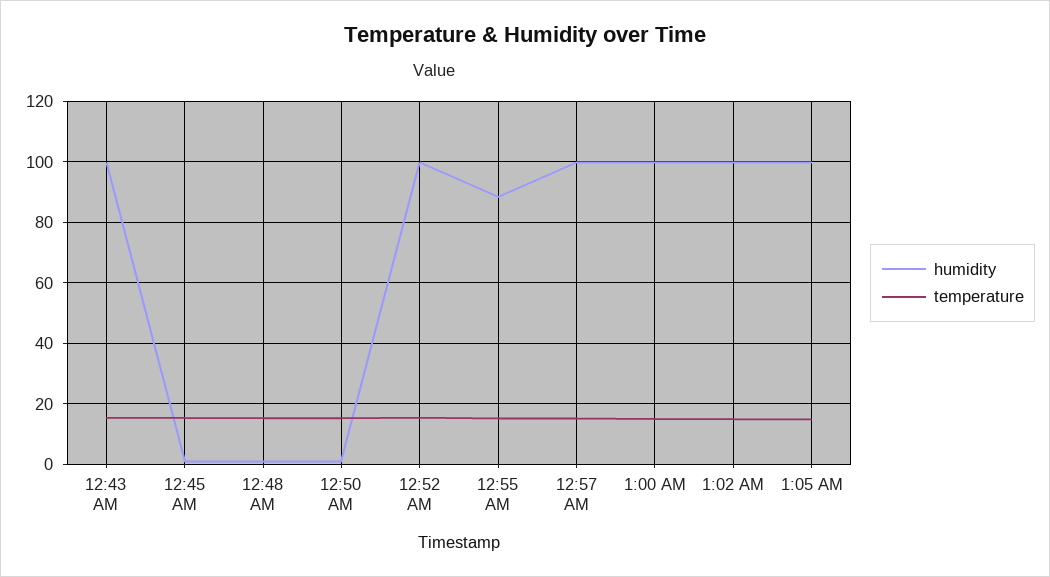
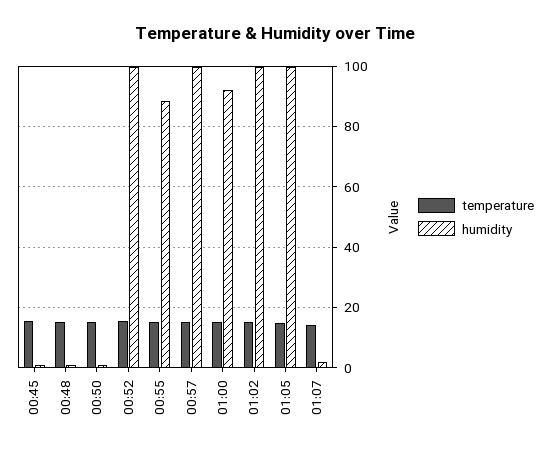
humidity, 12:43 AM: 100 -> none
temperature, 12:43 AM: 16 -> none
humidity, 1:00 AM: 100 -> 92
temperature, 01:07: none -> 14
humidity, 01:07: none -> 2

